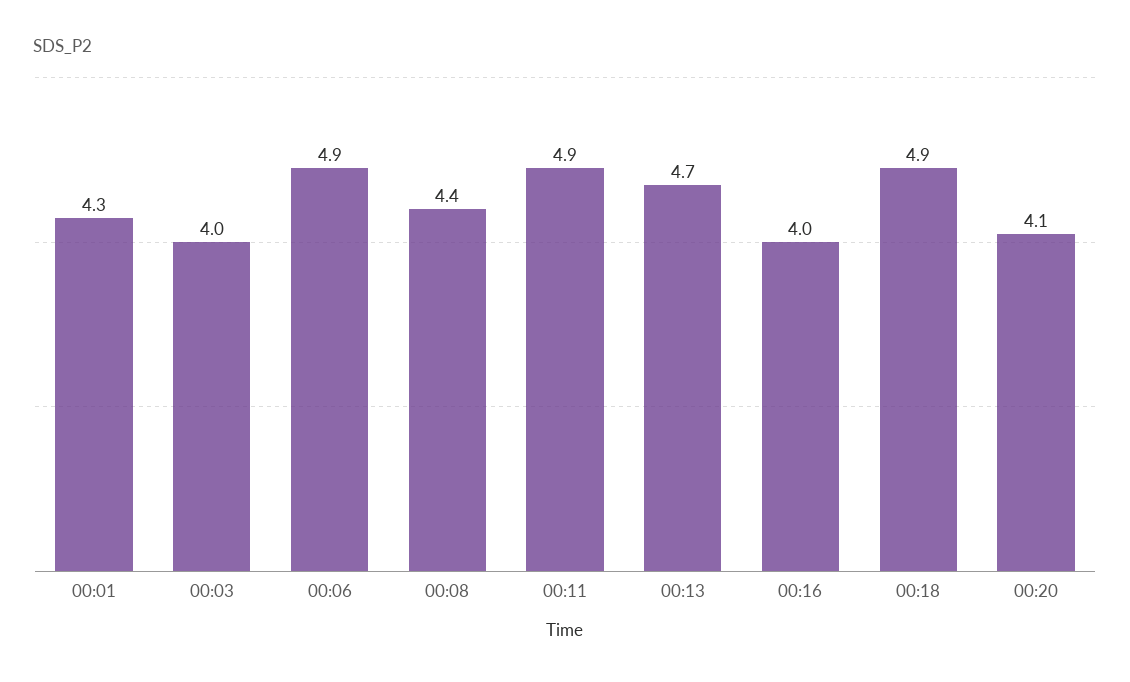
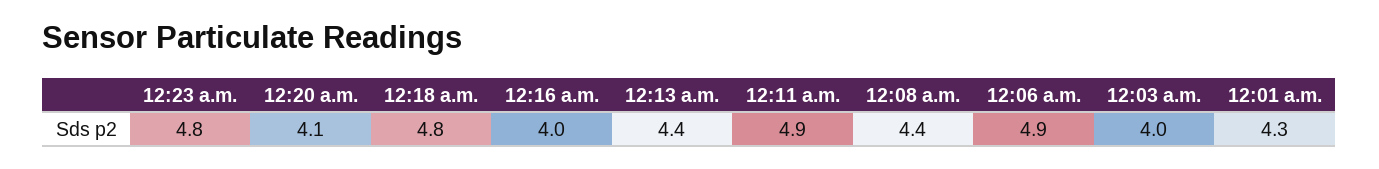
00:13: 4.7 -> 4.4
00:18: 4.9 -> 4.8
12:23 a.m.: none -> 4.8

